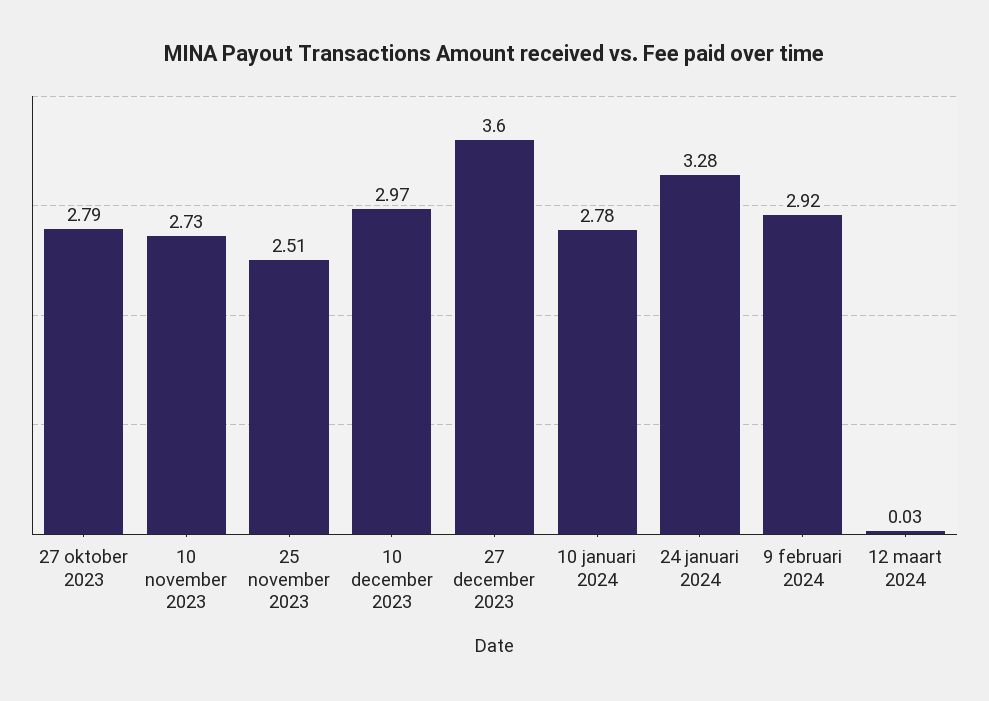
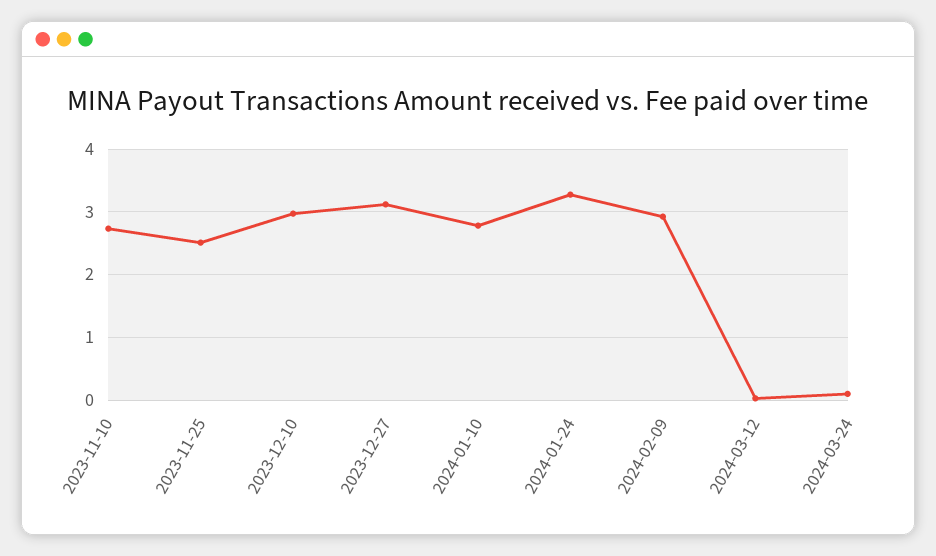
27 oktober 2023: 2.79 -> none
27 december 2023: 3.6 -> 3.1
2024-03-24: none -> 0.1

